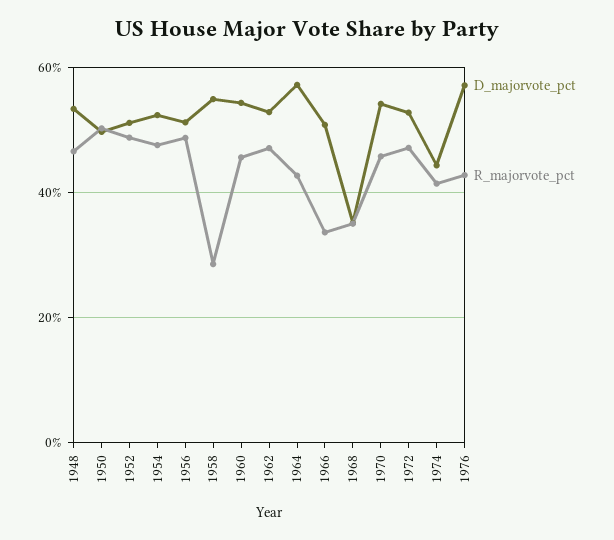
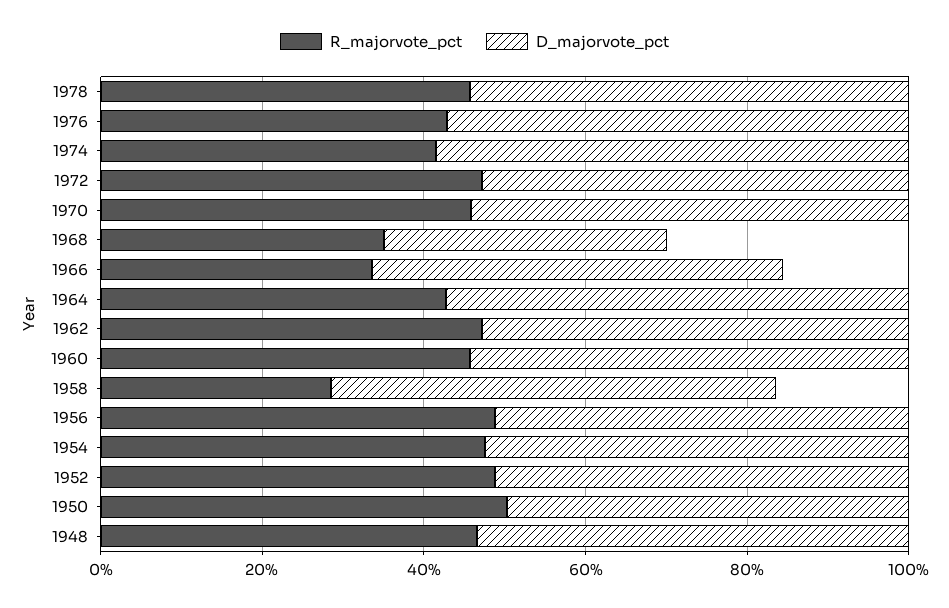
D_majorvote_pct, 1974: 44 -> 60
R_majorvote_pct, 1978: none -> 45
D_majorvote_pct, 1978: none -> 55

